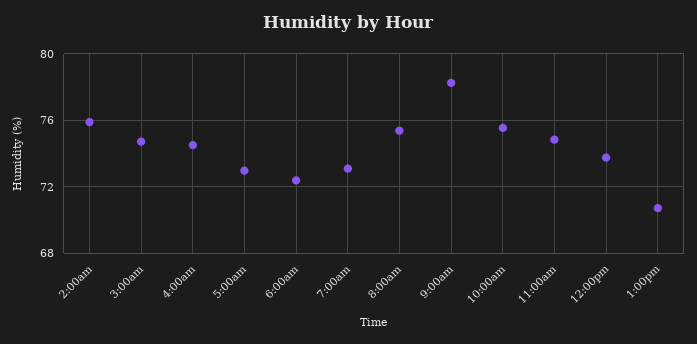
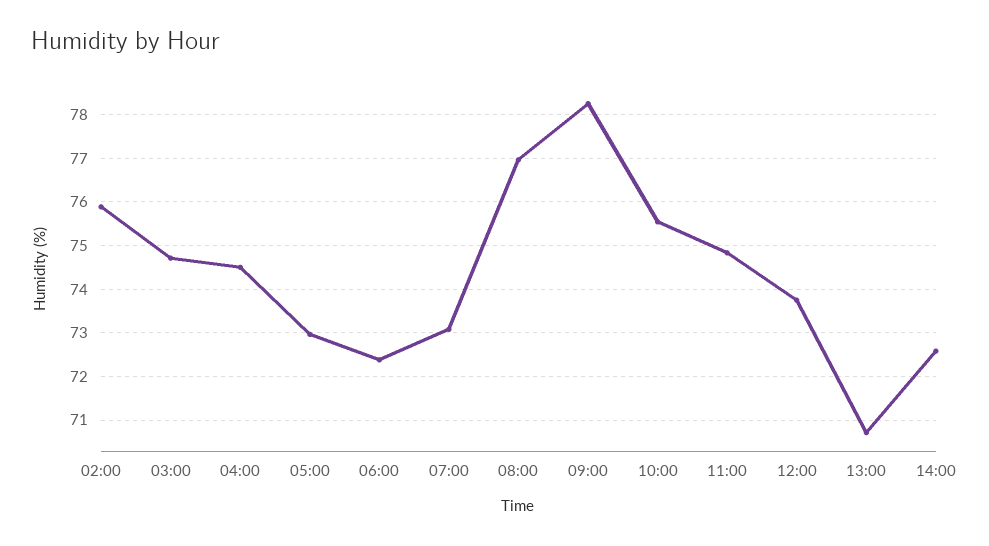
8:00am: 75.5 -> 77
14:00: none -> 72.6

